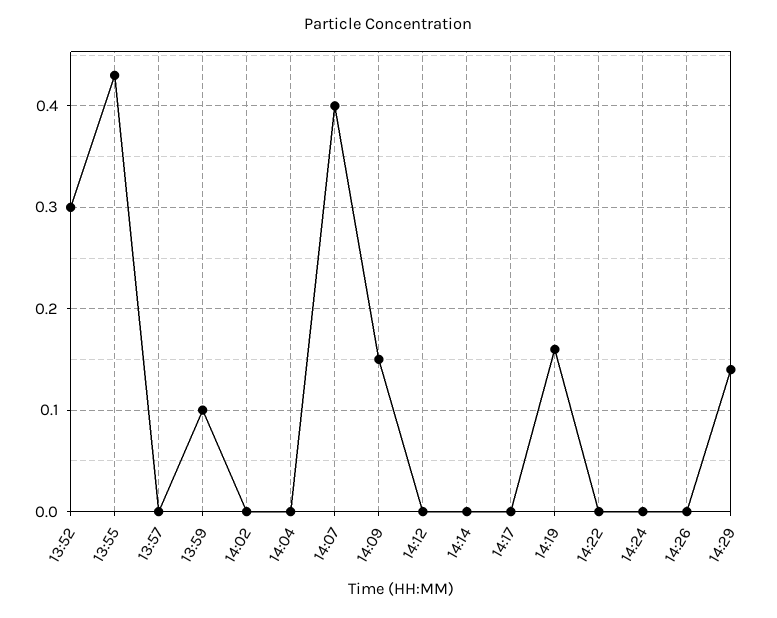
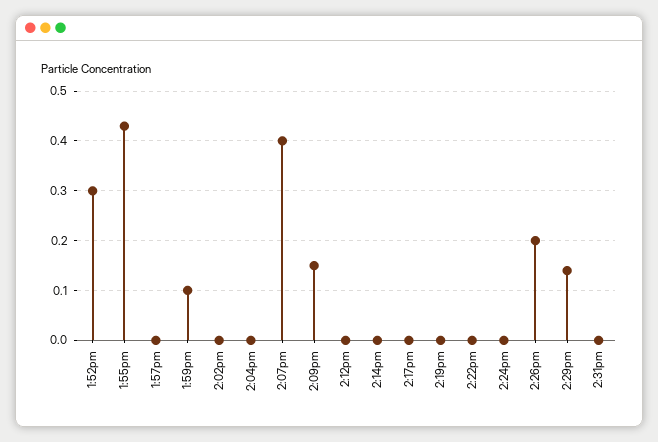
14:19: 0.16 -> 0
14:26: 0 -> 0.2
2:31pm: none -> 0

